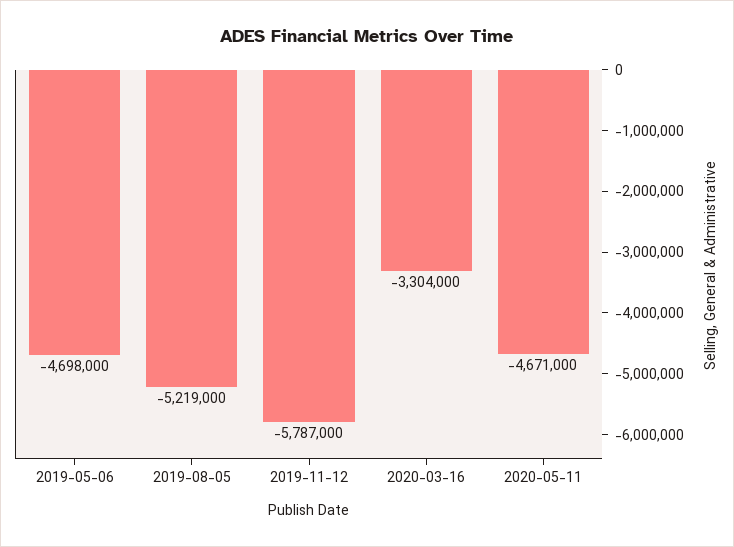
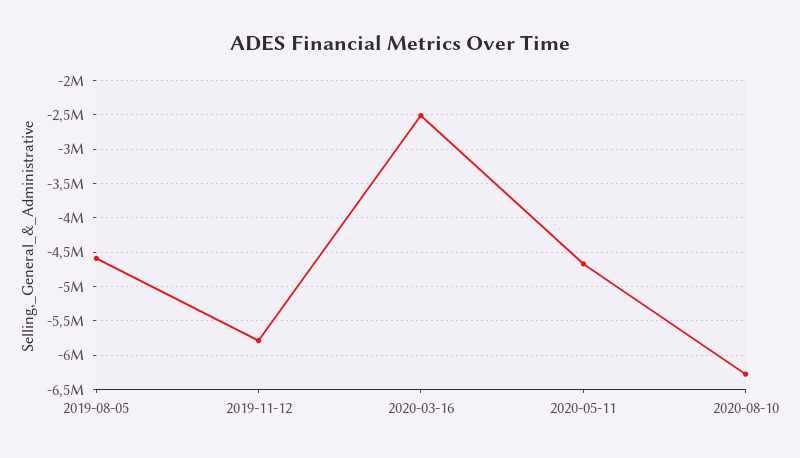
2019-05-06: -4698000 -> none
2019-08-05: -5219000 -> -4600000
2020-03-16: -3304000 -> -2500000
2020-08-10: none -> -6300000

